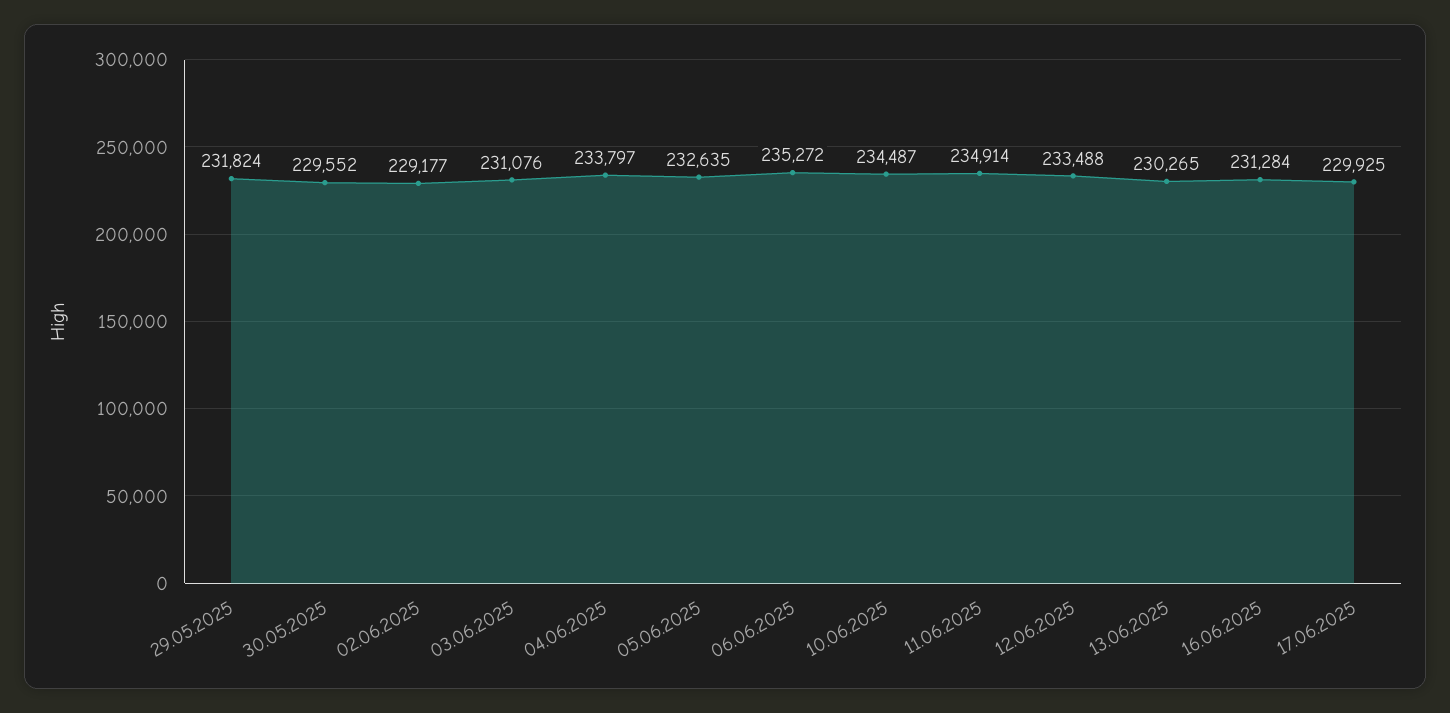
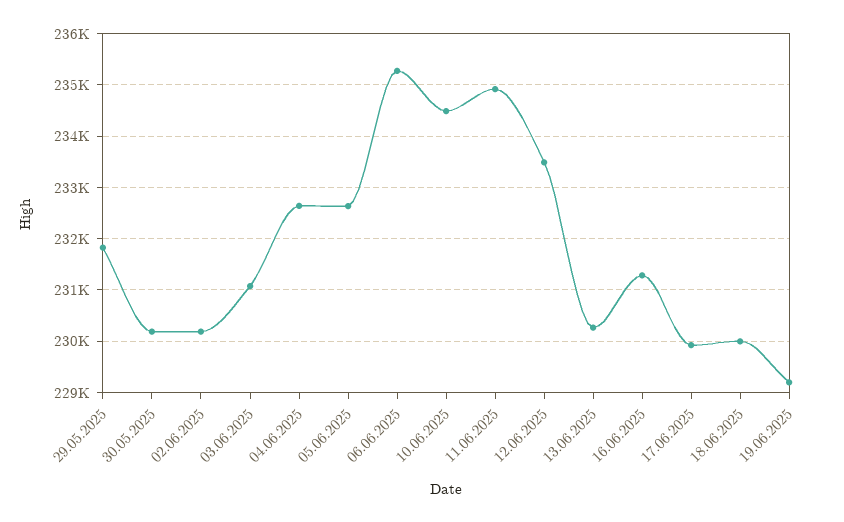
30.05.2025: 229552 -> 230200
02.06.2025: 229177 -> 230200
04.06.2025: 233797 -> 232600
18.06.2025: none -> 230000
19.06.2025: none -> 229200

